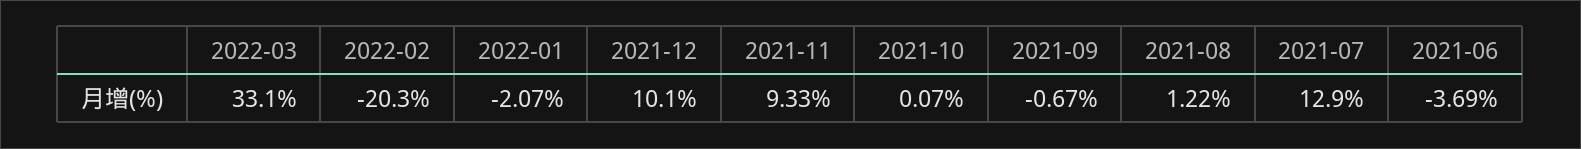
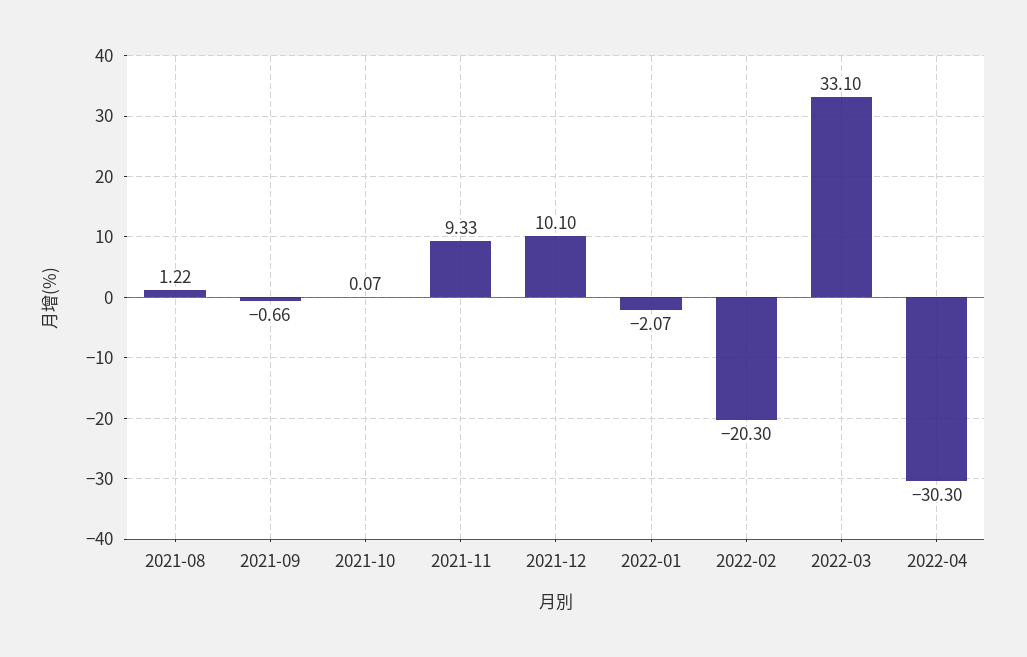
2021-09: -0.67 -> -0.66
2021-07: 12.9 -> none
2021-06: -3.69 -> none
2022-04: none -> -30.3

